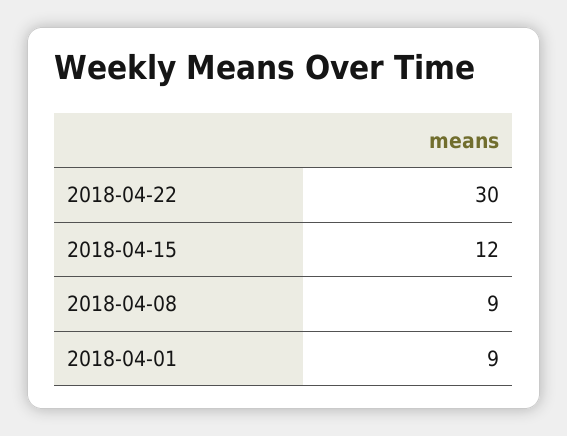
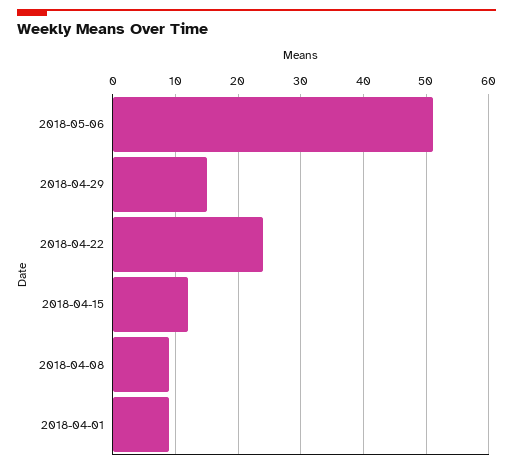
2018-04-22: 30 -> 24
2018-05-06: none -> 51
2018-04-29: none -> 15

